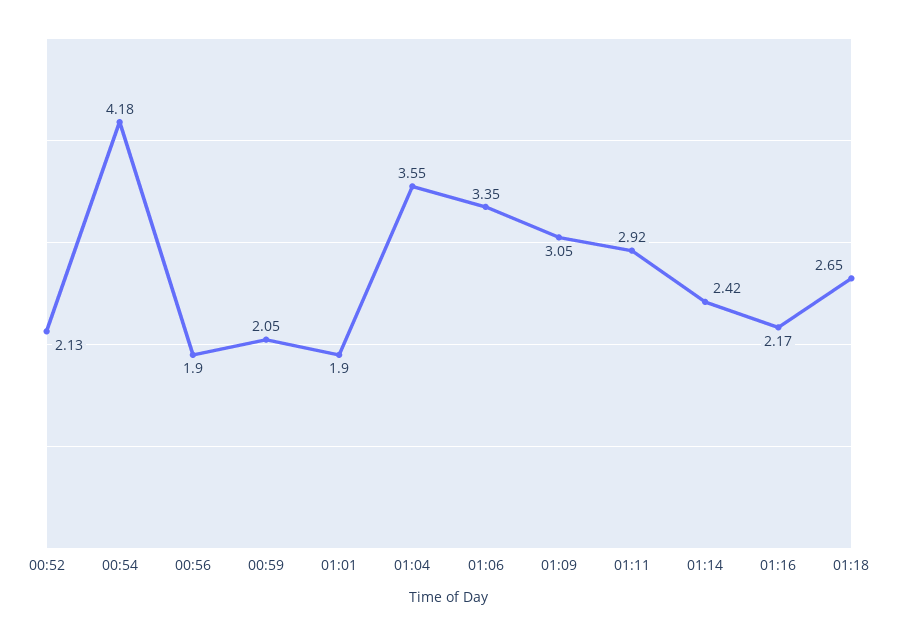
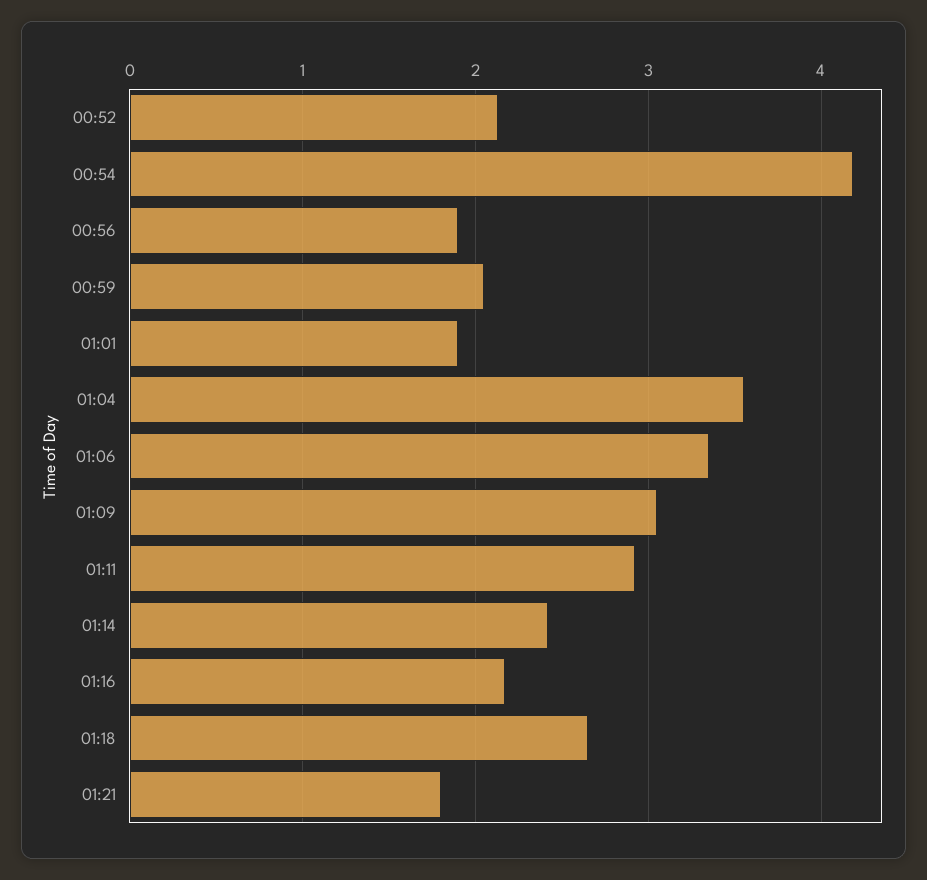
01:21: none -> 1.8

